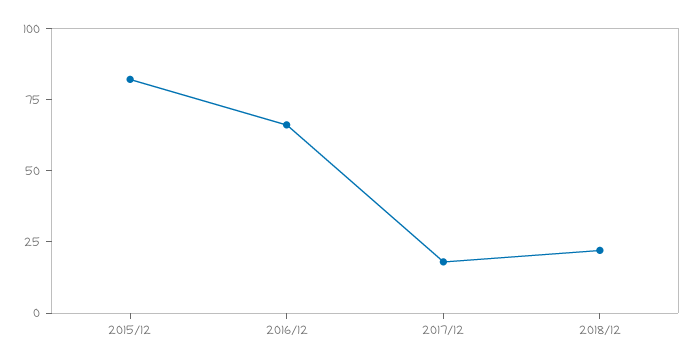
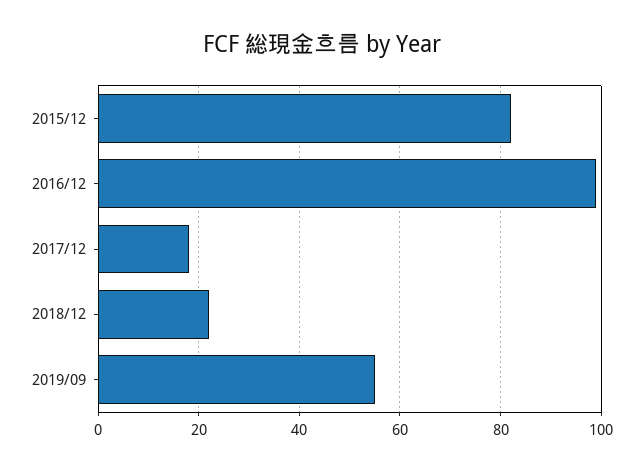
2016/12: 65 -> 100
2019/09: none -> 55

